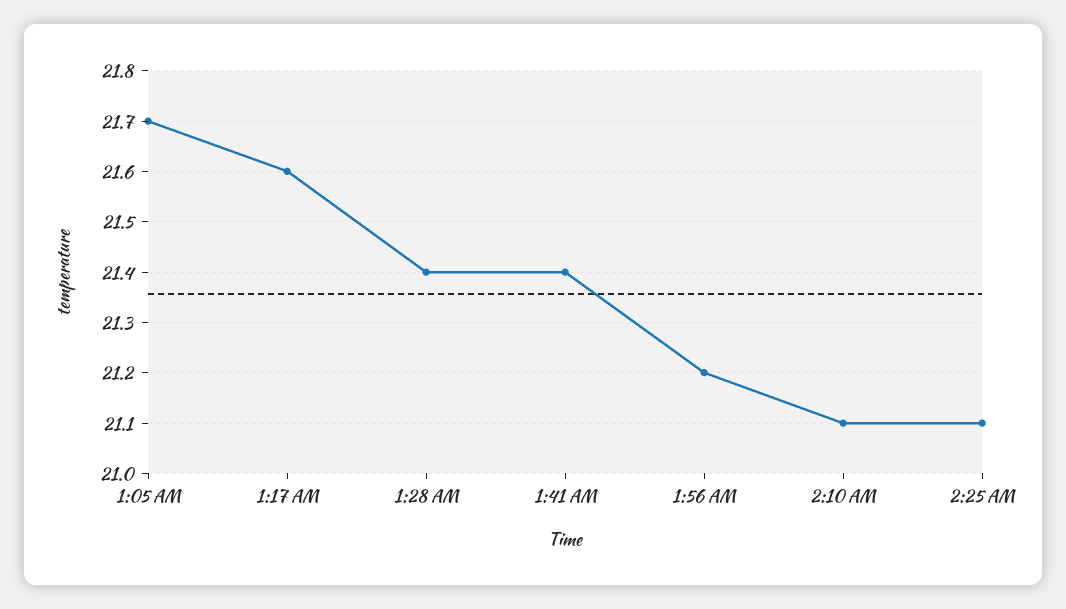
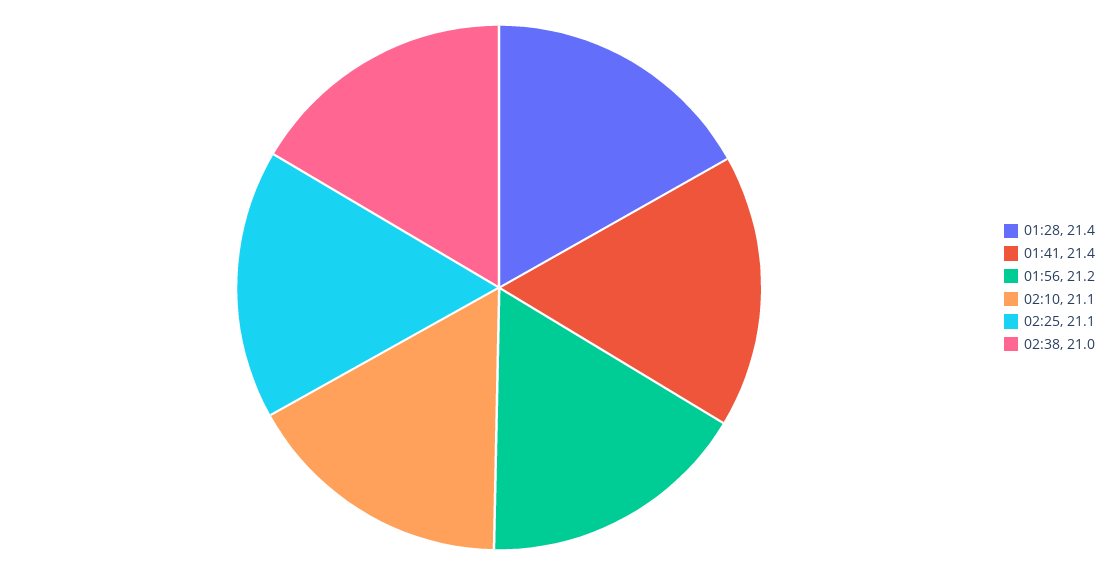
1:05 AM: 21.7 -> none
1:17 AM: 21.6 -> none
02:38: none -> 21

